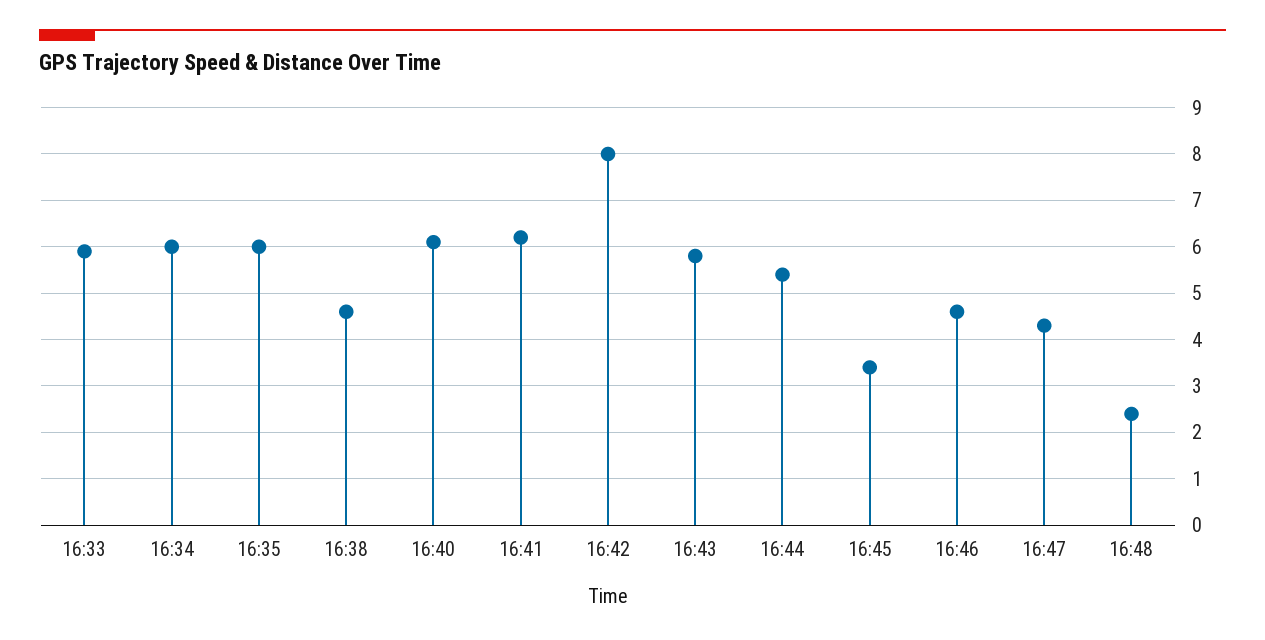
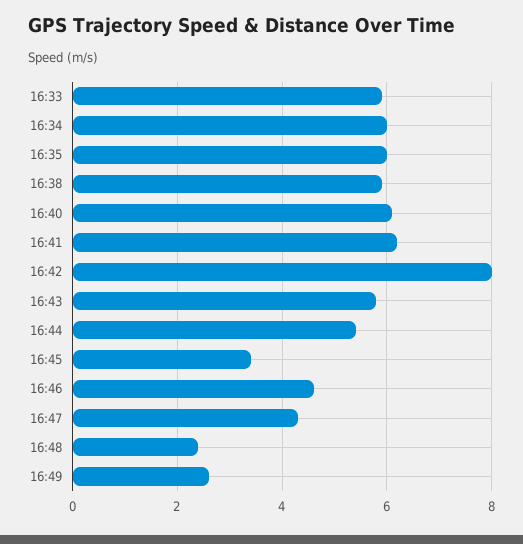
16:38: 4.5 -> 6
16:49: none -> 2.5

